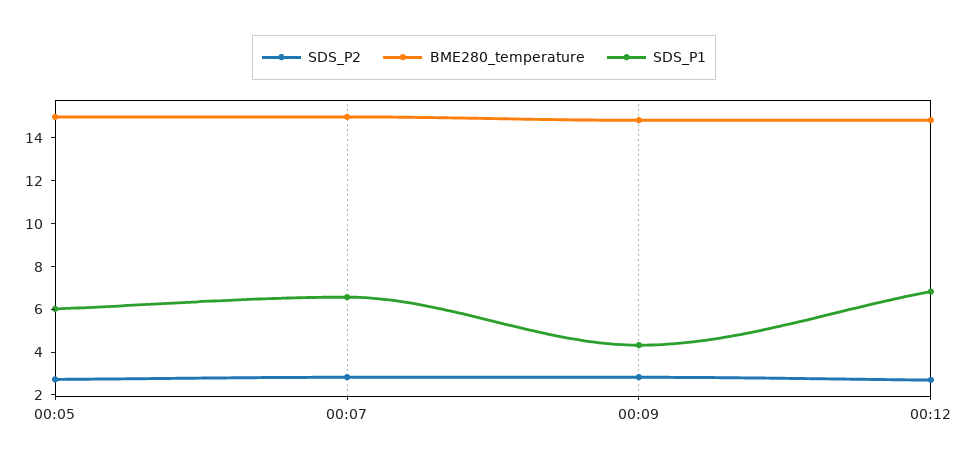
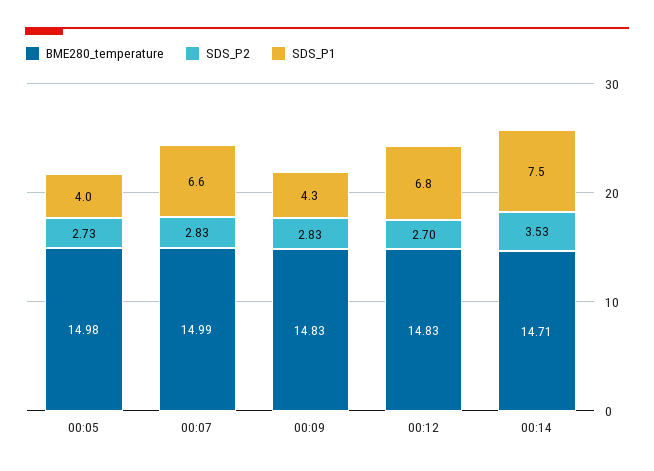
SDS_P1, 00:05: 6 -> 4
BME280_temperature, 00:14: none -> 14.71
SDS_P2, 00:14: none -> 3.53
SDS_P1, 00:14: none -> 7.5

